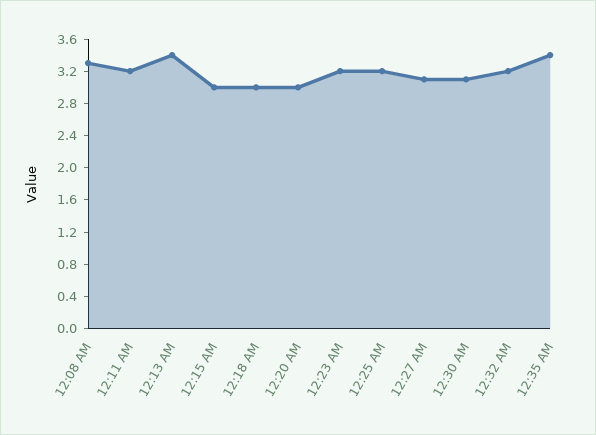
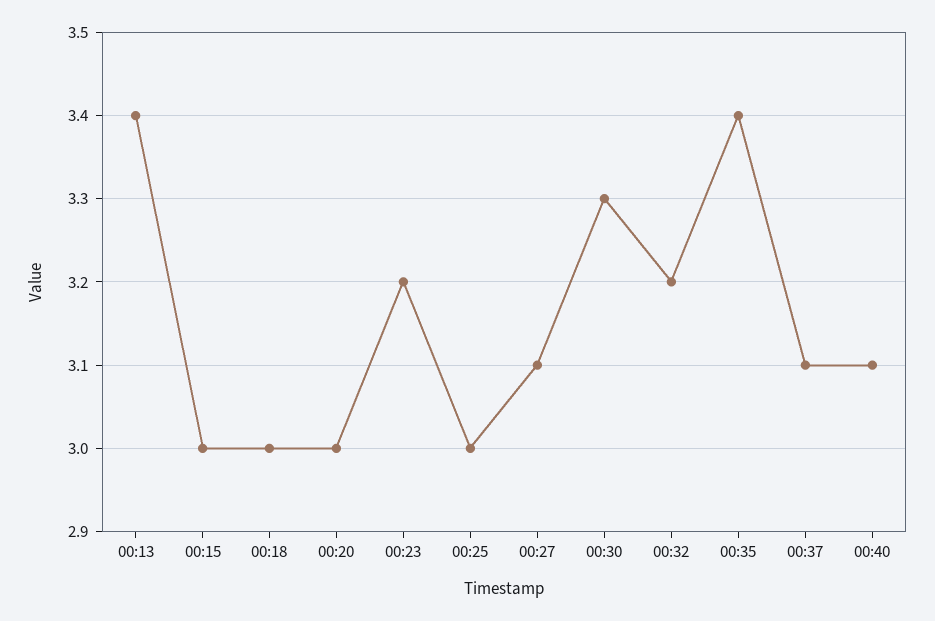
12:08 AM: 3.3 -> none
12:11 AM: 3.2 -> none
12:25 AM: 3.2 -> 3
12:30 AM: 3.1 -> 3.3
00:37: none -> 3.1
00:40: none -> 3.1

